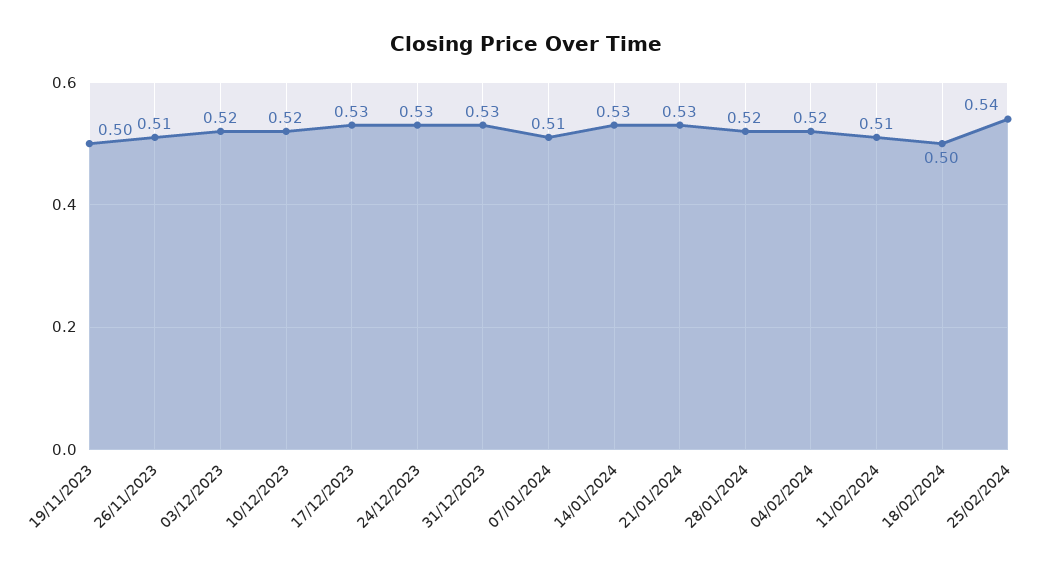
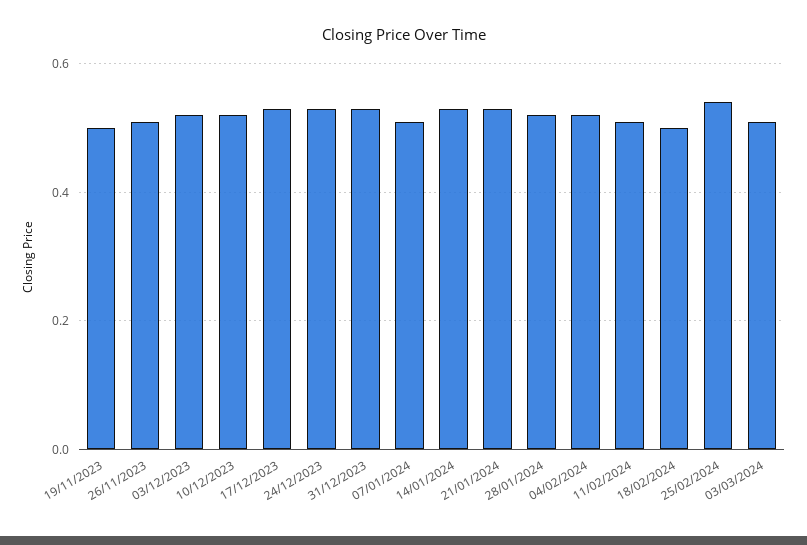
03/03/2024: none -> 0.5

